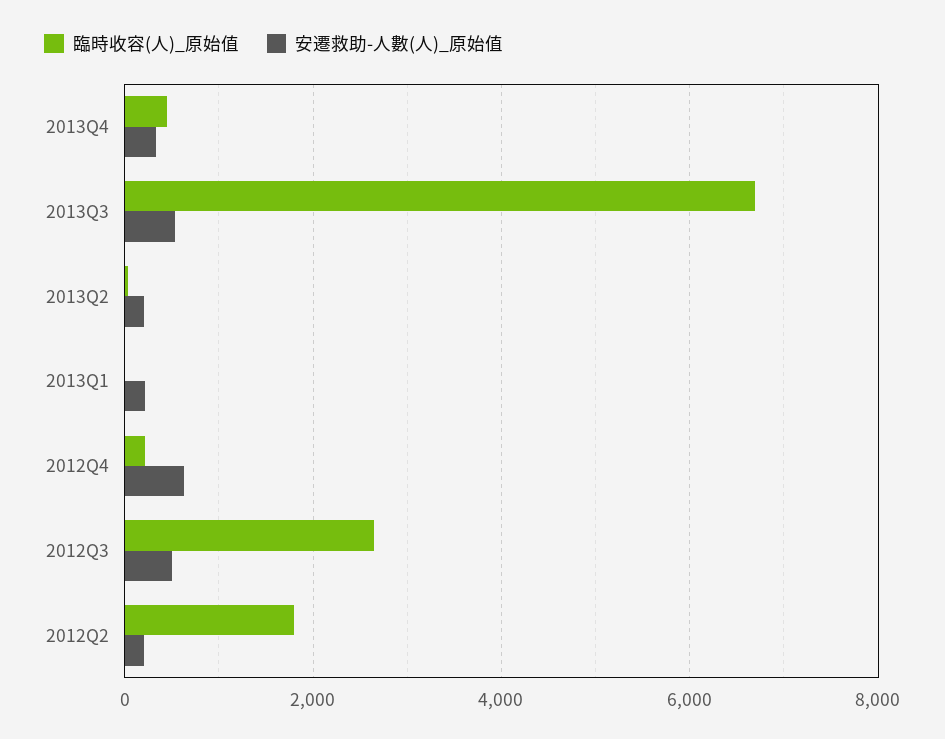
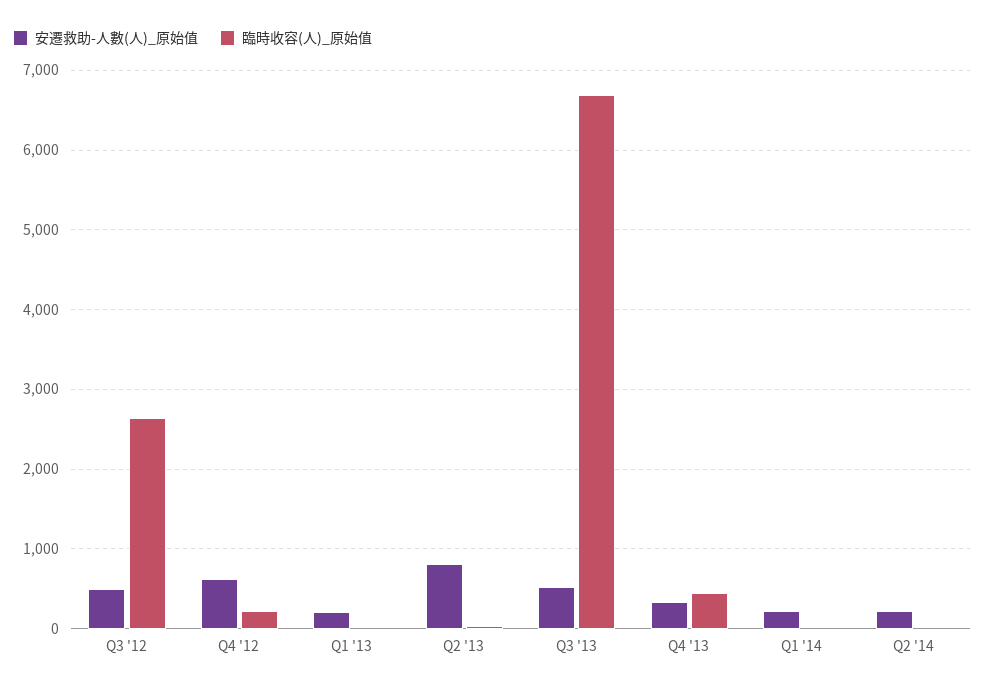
安遷救助-人數(人)_原始值, 2013Q2: 200 -> 800
臨時收容(人)_原始值, 2012Q2: 1800 -> none
安遷救助-人數(人)_原始值, 2012Q2: 200 -> none
安遷救助-人數(人)_原始值, Q1 '14: none -> 200
臨時收容(人)_原始值, Q1 '14: none -> 0
安遷救助-人數(人)_原始值, Q2 '14: none -> 200
臨時收容(人)_原始值, Q2 '14: none -> 0

